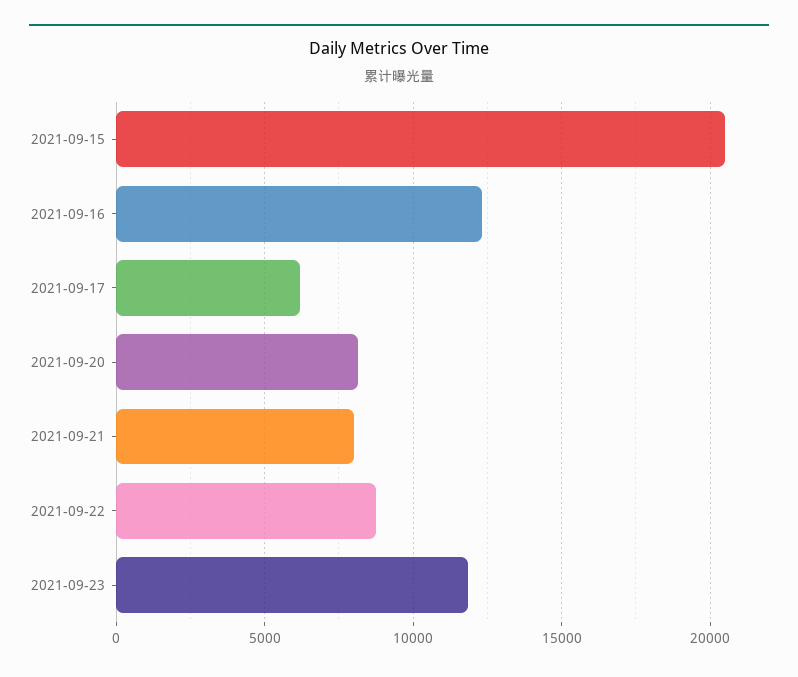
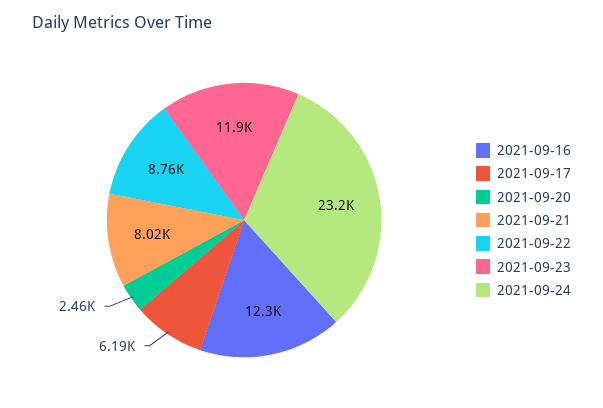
2021-09-15: 20500 -> none
2021-09-20: 8000 -> 2460
2021-09-24: none -> 23200

